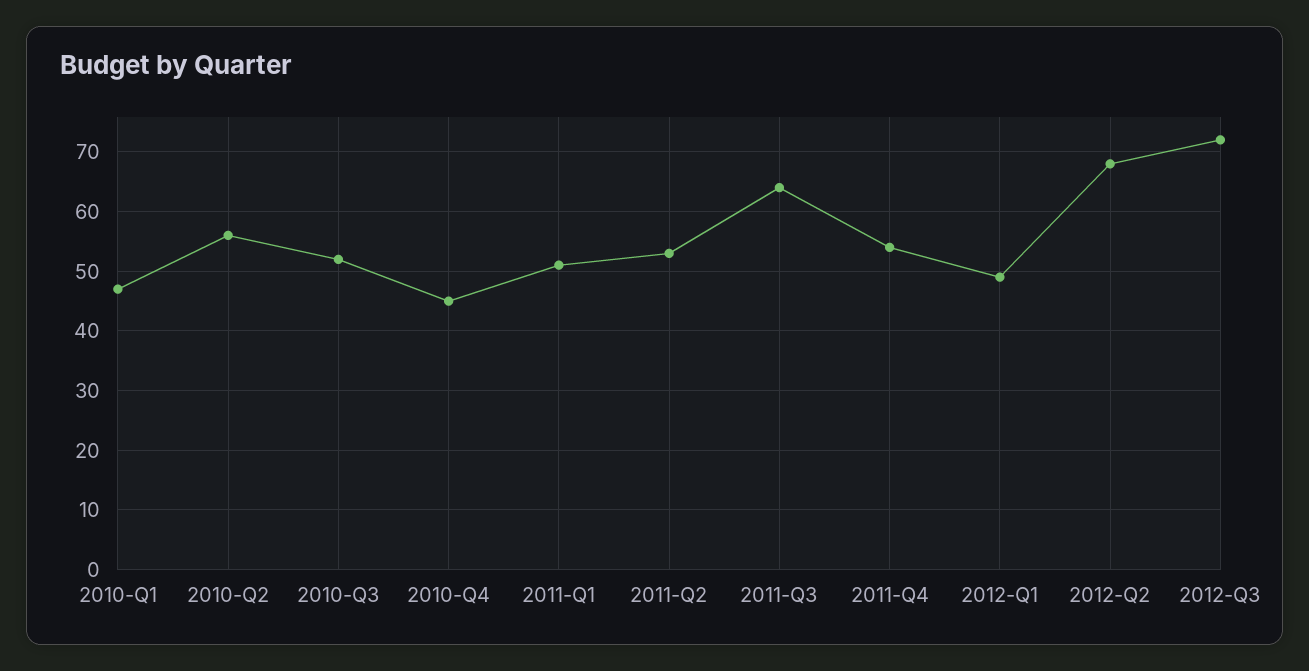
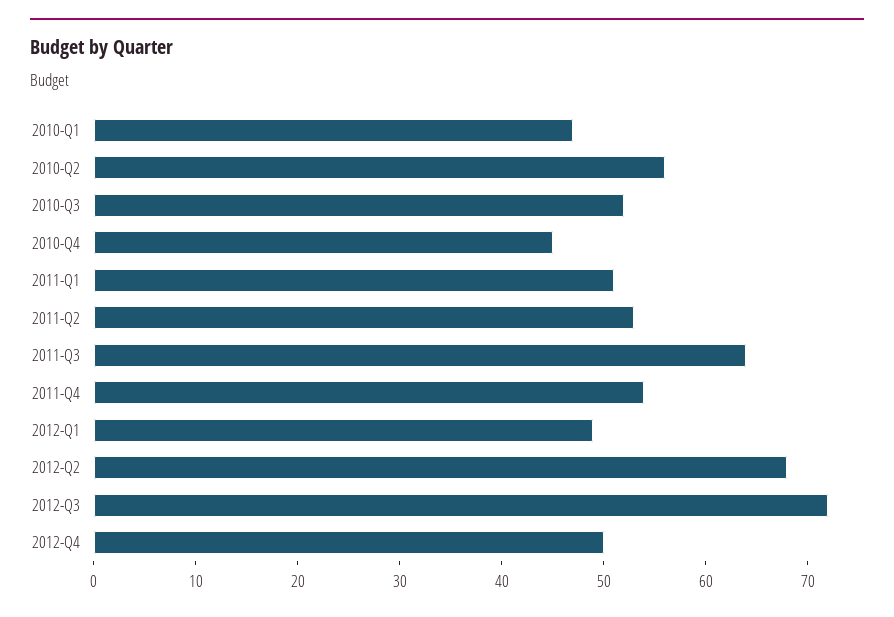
2012-Q4: none -> 50

